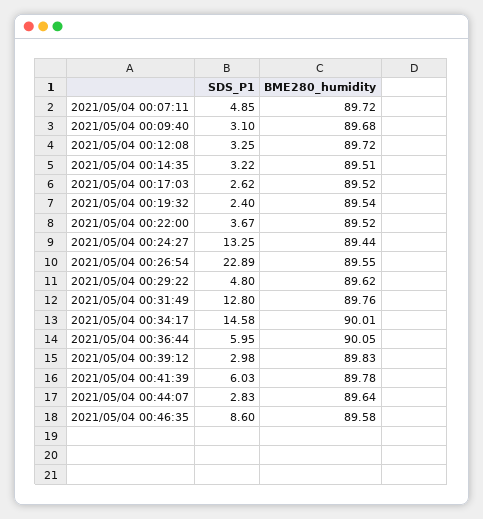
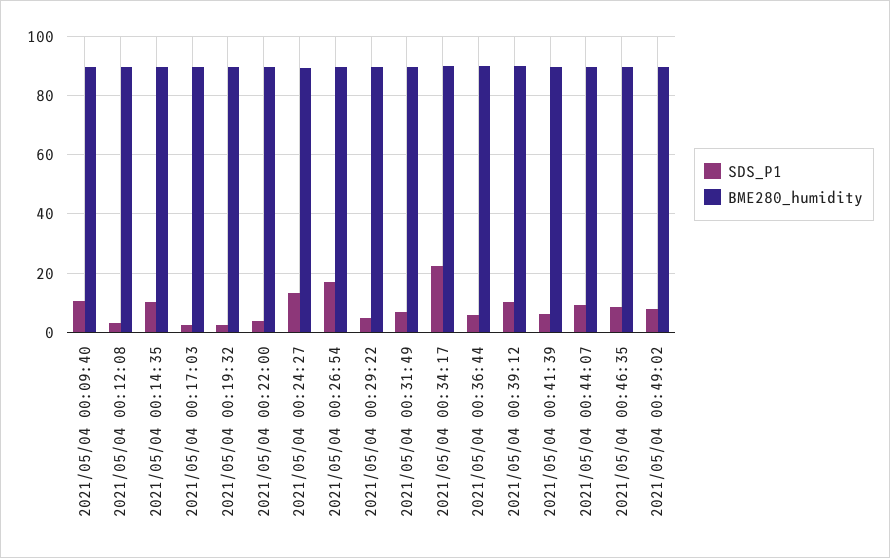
SDS_P1, 2021/05/04 00:07:11: 4.85 -> none
BME280_humidity, 2021/05/04 00:07:11: 89.72 -> none
SDS_P1, 2021/05/04 00:09:40: 3.1 -> 10
SDS_P1, 2021/05/04 00:14:35: 3.22 -> 10
SDS_P1, 2021/05/04 00:26:54: 22.89 -> 17.5
SDS_P1, 2021/05/04 00:31:49: 12.8 -> 7.5
SDS_P1, 2021/05/04 00:34:17: 14.58 -> 22.5
SDS_P1, 2021/05/04 00:39:12: 2.98 -> 10
SDS_P1, 2021/05/04 00:44:07: 2.83 -> 10
SDS_P1, 2021/05/04 00:49:02: none -> 7.5
BME280_humidity, 2021/05/04 00:49:02: none -> 90

